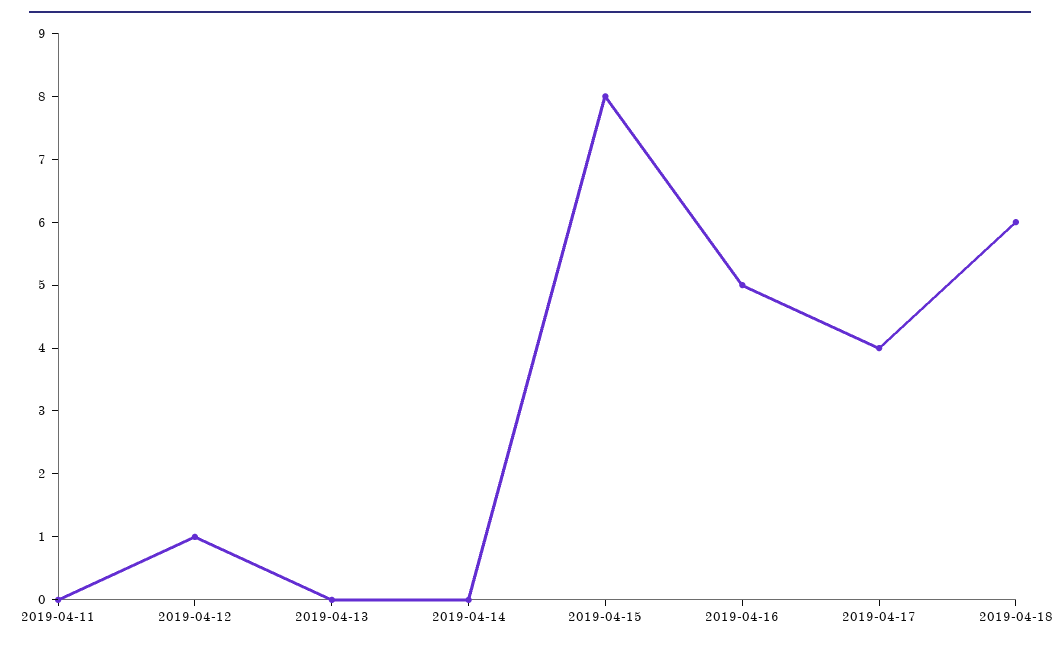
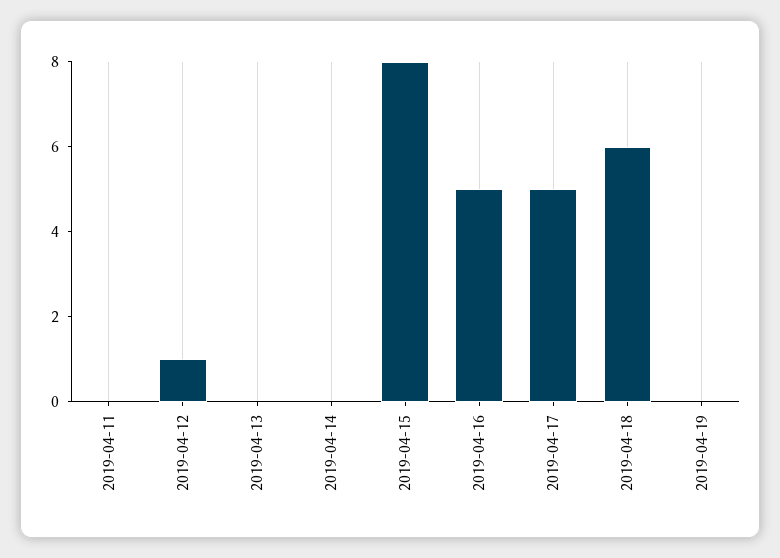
2019-04-17: 4 -> 5
2019-04-19: none -> 0

